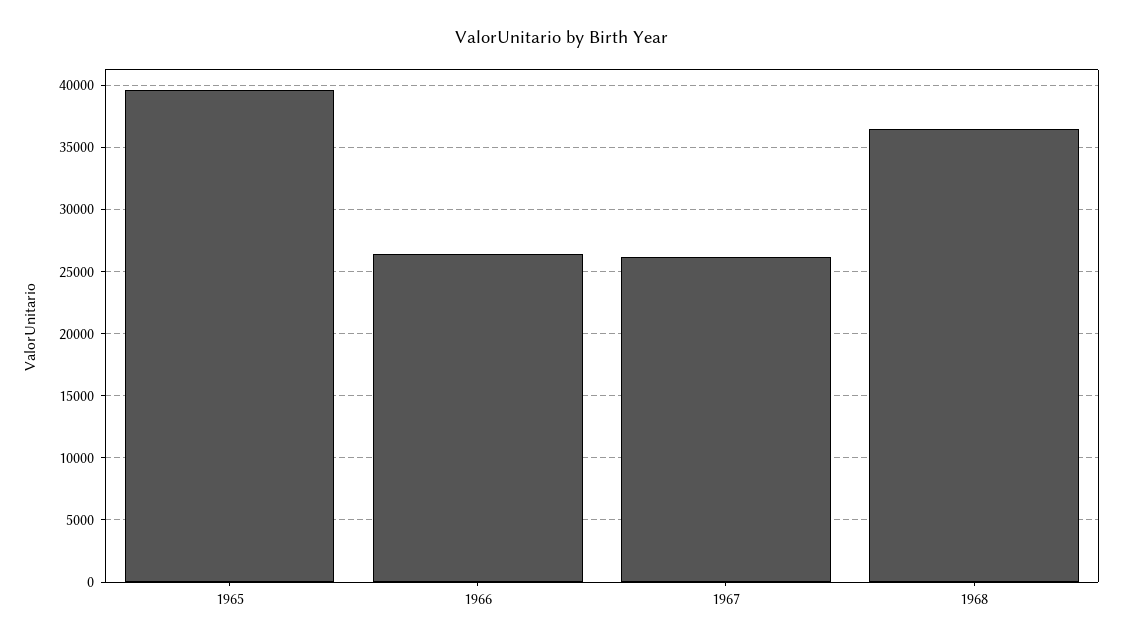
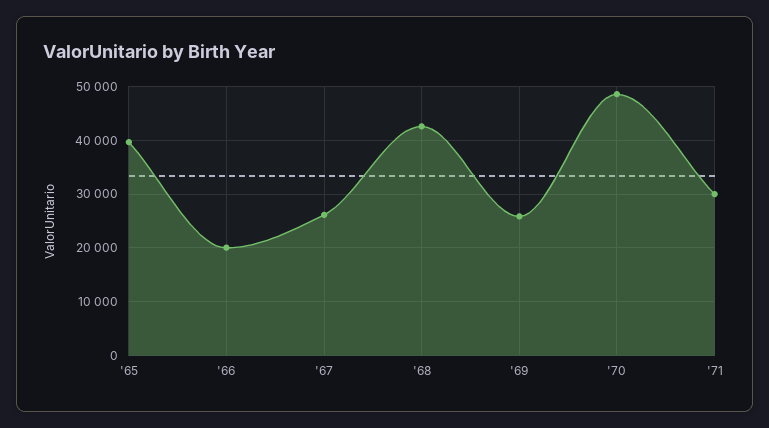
1966: 26500 -> 20000
1968: 36500 -> 42000
'69: none -> 26000
'70: none -> 48000
'71: none -> 30000

